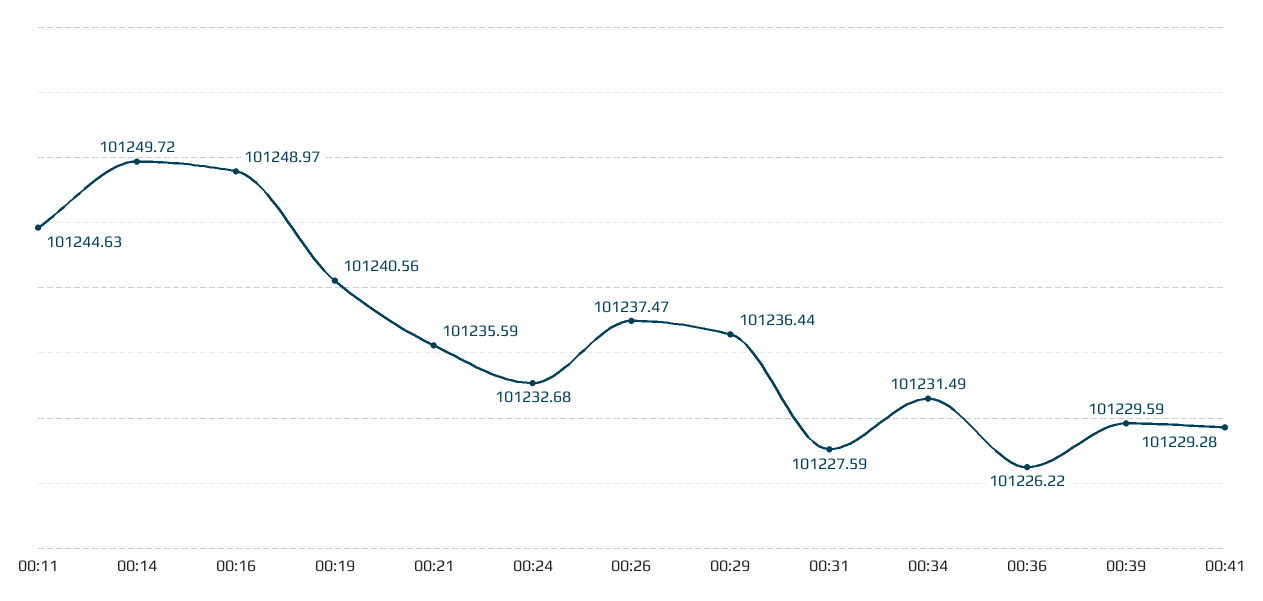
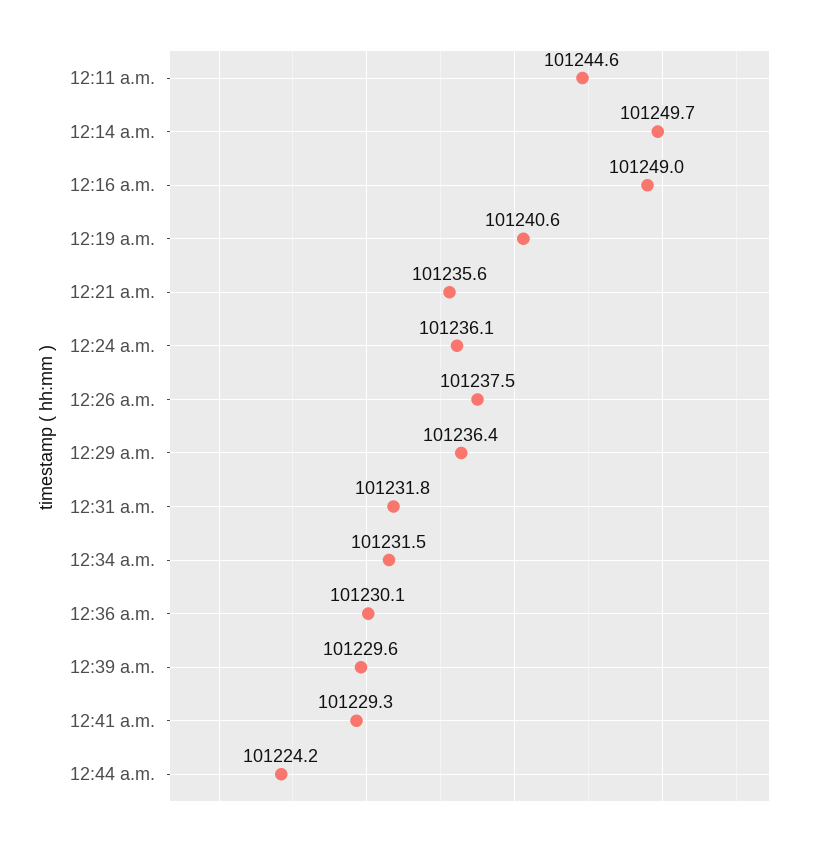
00:24: 101232.68 -> 101236.1
00:31: 101227.59 -> 101231.8
00:36: 101226.22 -> 101230.1
12:44 a.m.: none -> 101224.2

